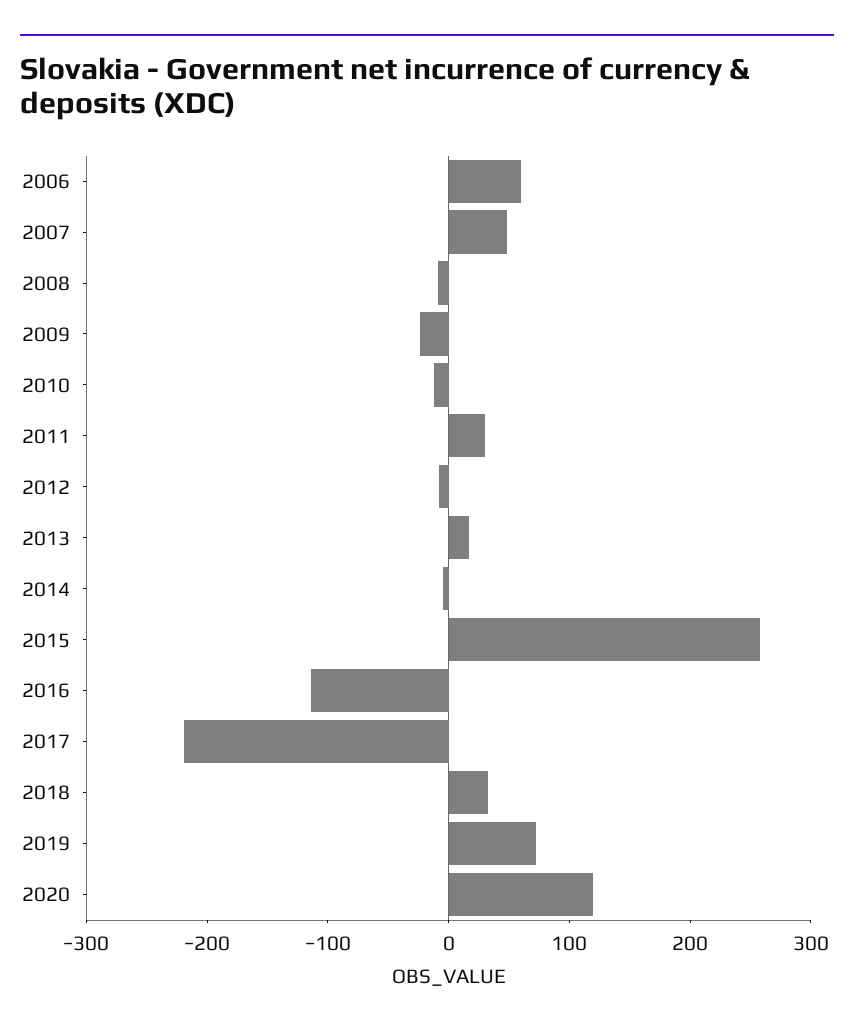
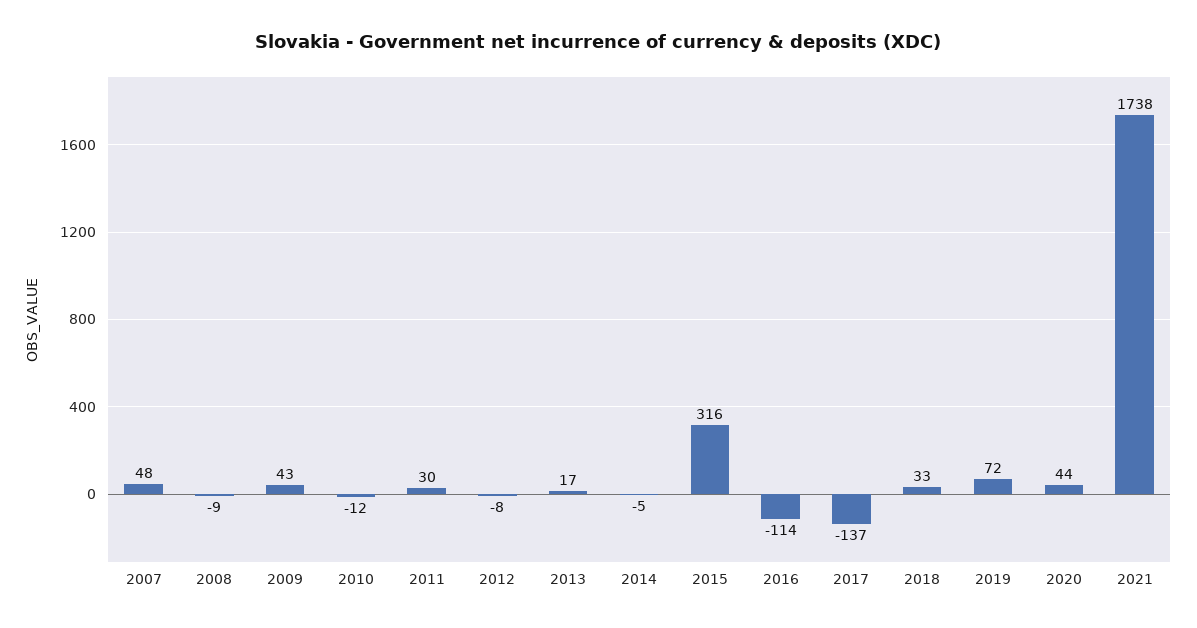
2006: 60 -> none
2009: -20 -> 43
2015: 260 -> 316
2017: -220 -> -137
2020: 120 -> 44
2021: none -> 1738

